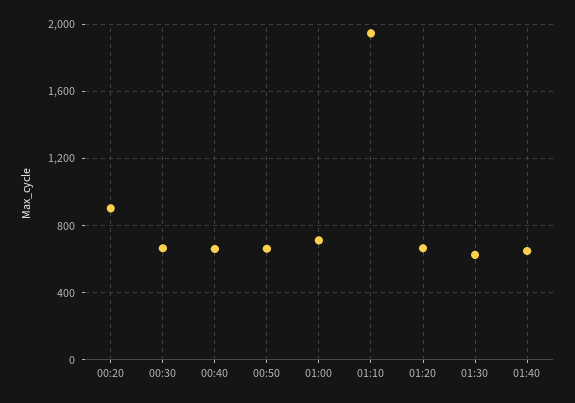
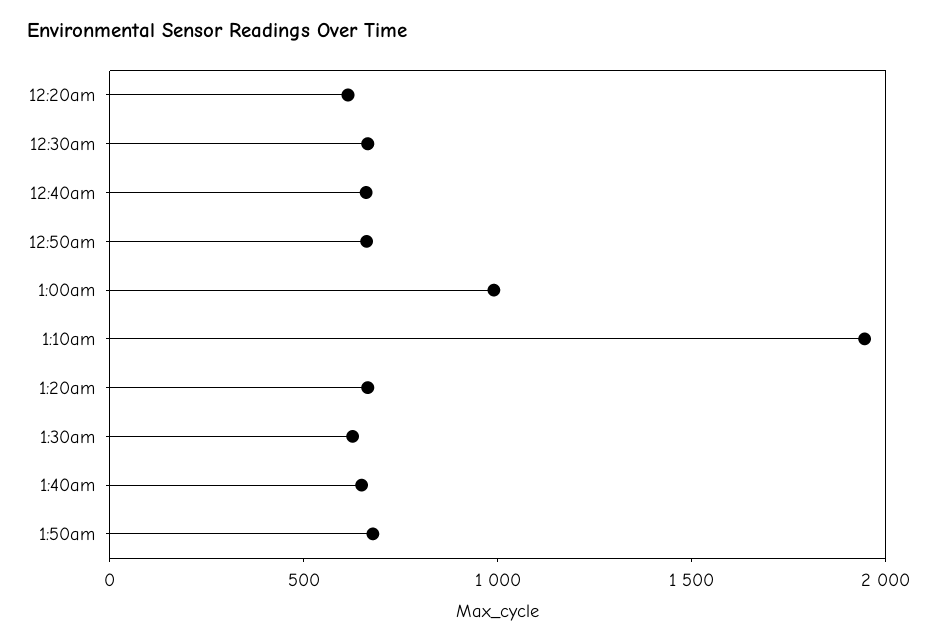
00:20: 900 -> 600
01:00: 700 -> 1000
1:50am: none -> 700

